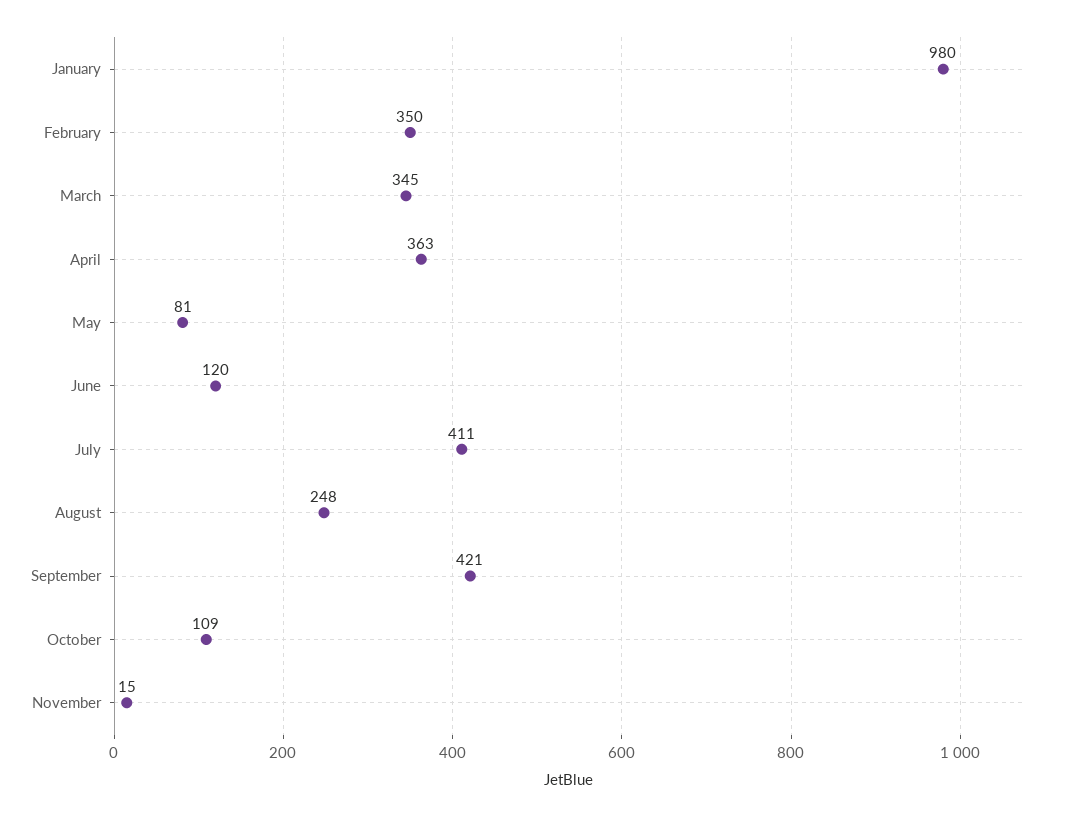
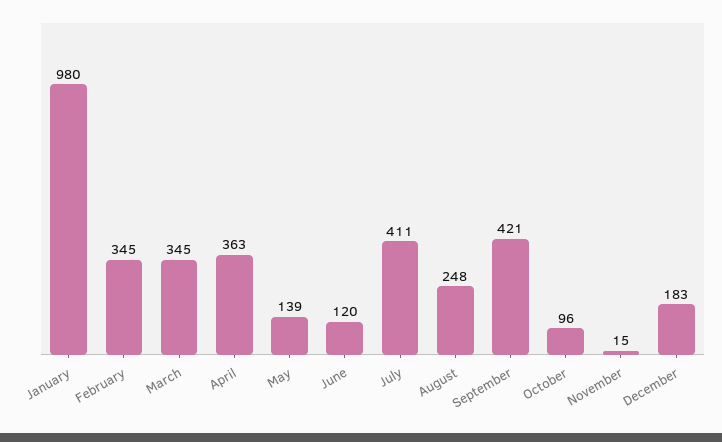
February: 350 -> 345
May: 81 -> 139
October: 109 -> 96
December: none -> 183

